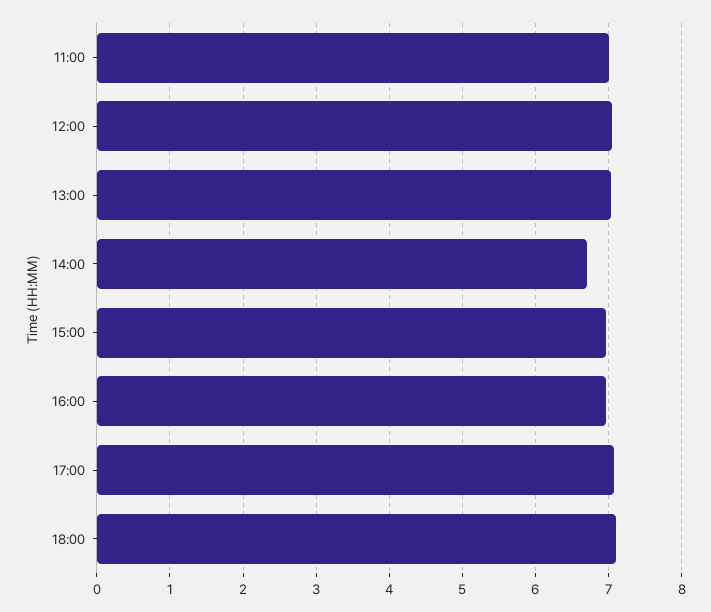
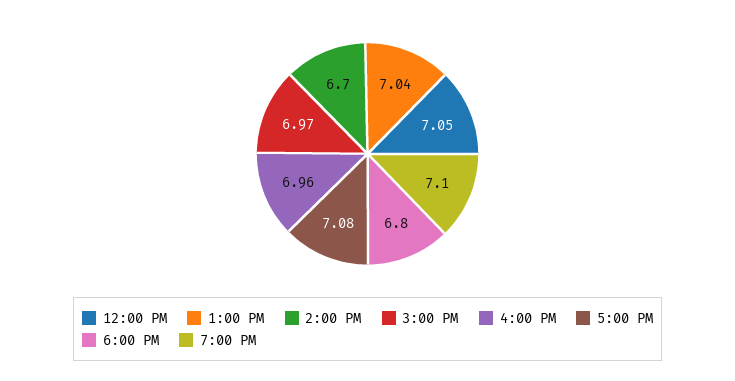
11:00: 7 -> none
18:00: 7.1 -> 6.8
7:00 PM: none -> 7.1

